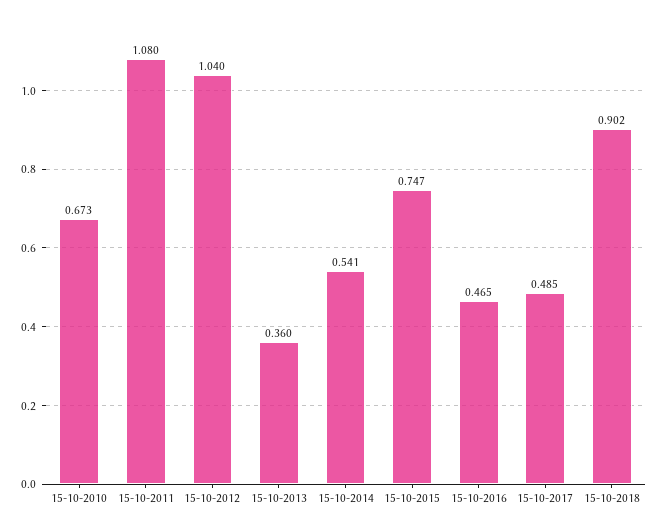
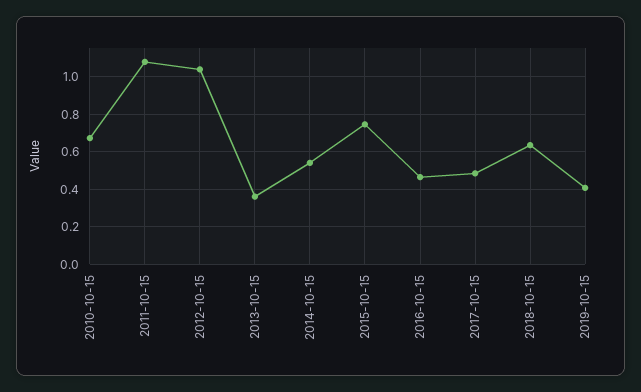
15-10-2018: 0.902 -> 0.65
2019-10-15: none -> 0.4

